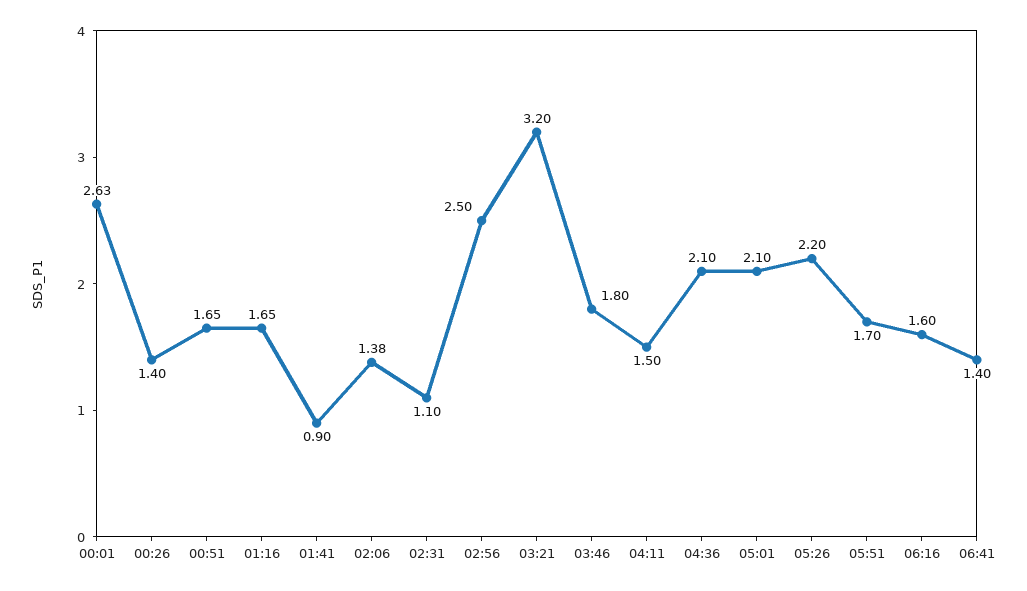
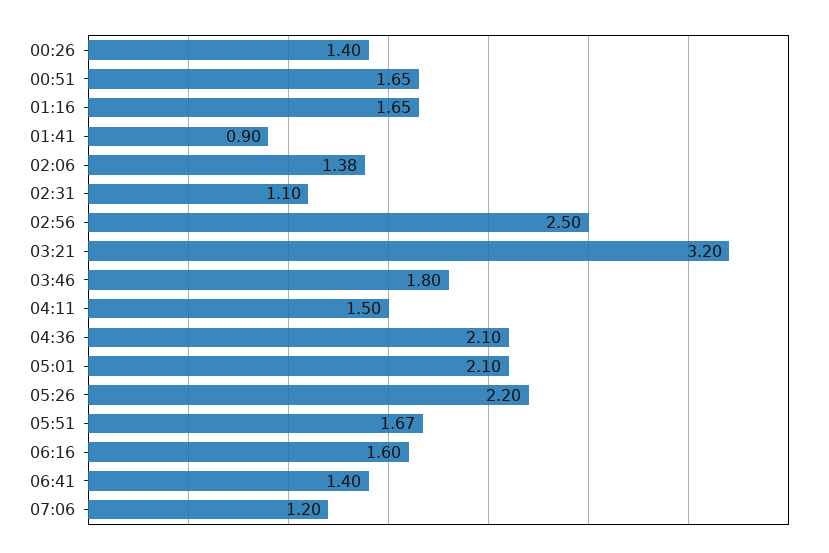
00:01: 2.63 -> none
05:51: 1.7 -> 1.67
07:06: none -> 1.2

